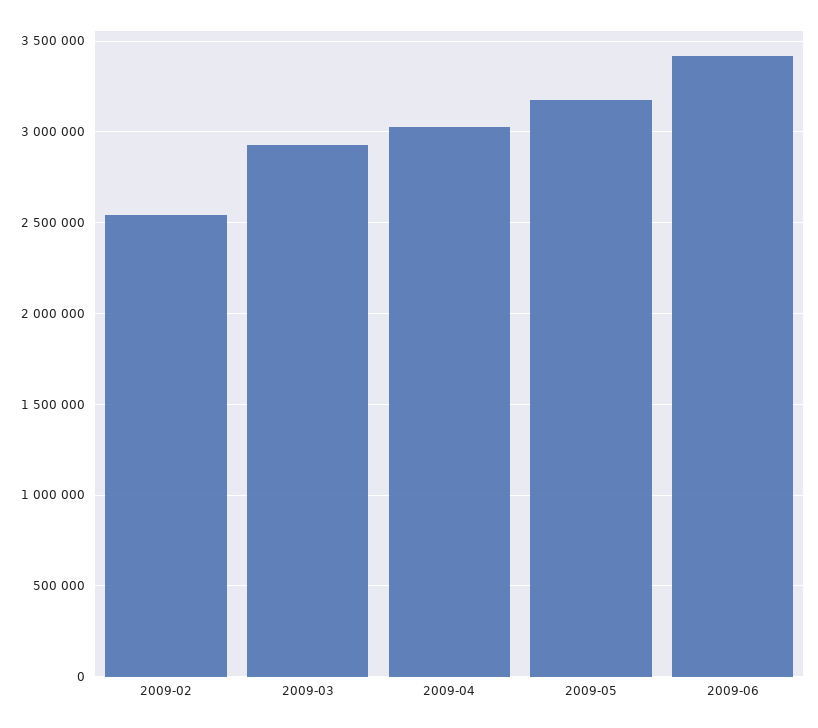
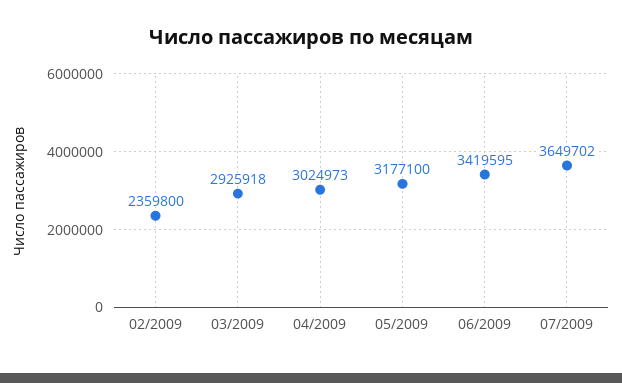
2009-02: 2550000 -> 2359800
07/2009: none -> 3649702

